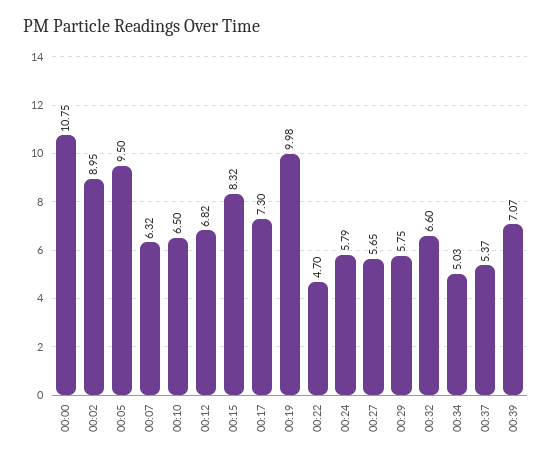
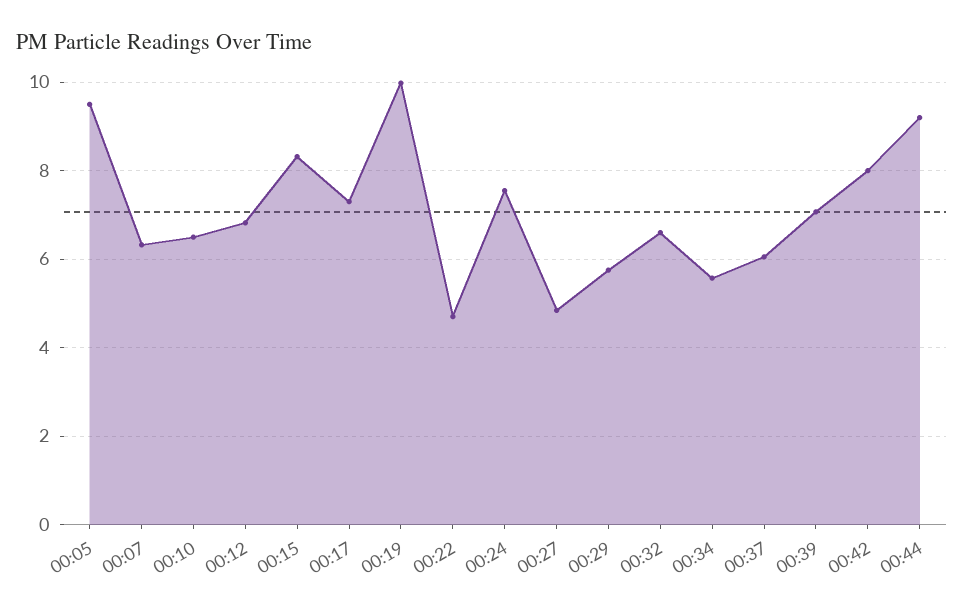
00:00: 10.75 -> none
00:02: 8.95 -> none
00:24: 5.79 -> 7.6
00:27: 5.65 -> 4.8
00:34: 5.03 -> 5.6
00:37: 5.37 -> 6
00:42: none -> 8
00:44: none -> 9.2

